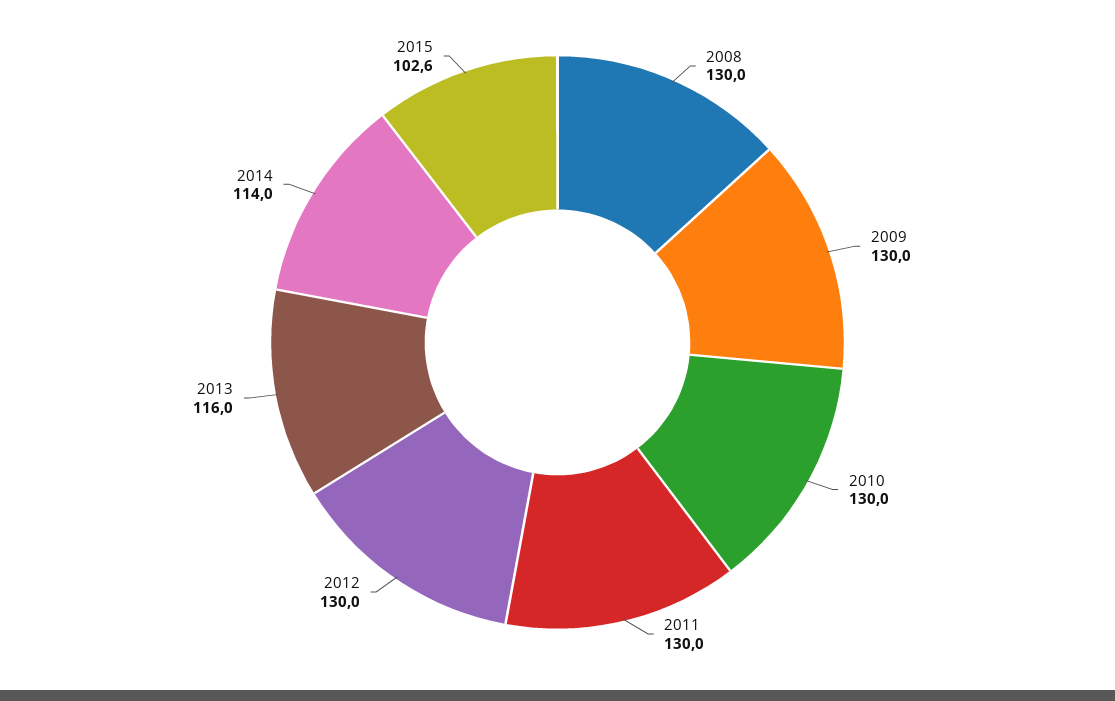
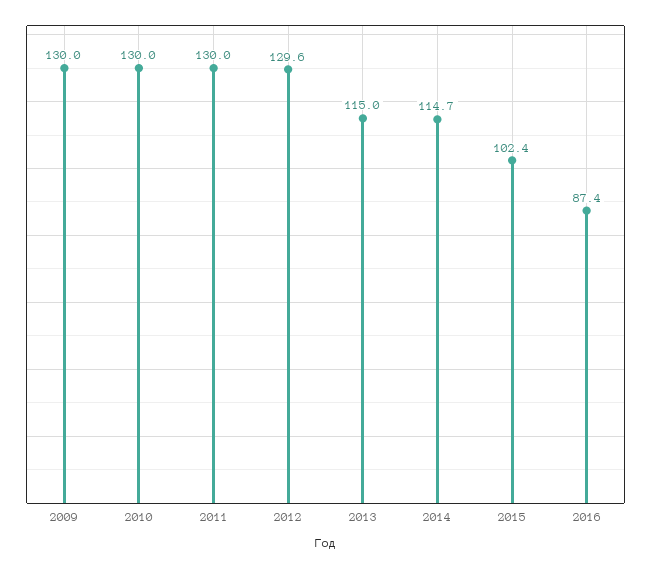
2008: 130 -> none
2012: 130 -> 129.6
2013: 116 -> 115
2014: 114 -> 114.7
2015: 102.6 -> 102.4
2016: none -> 87.4

